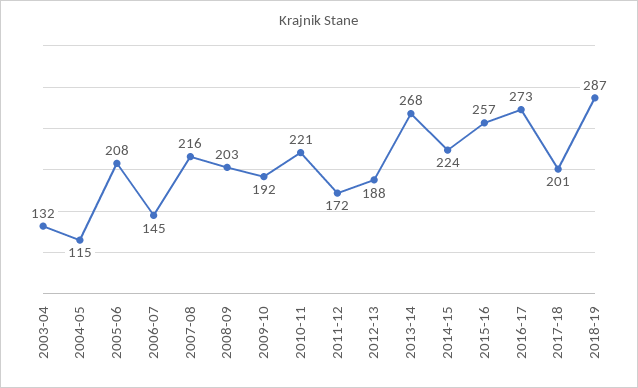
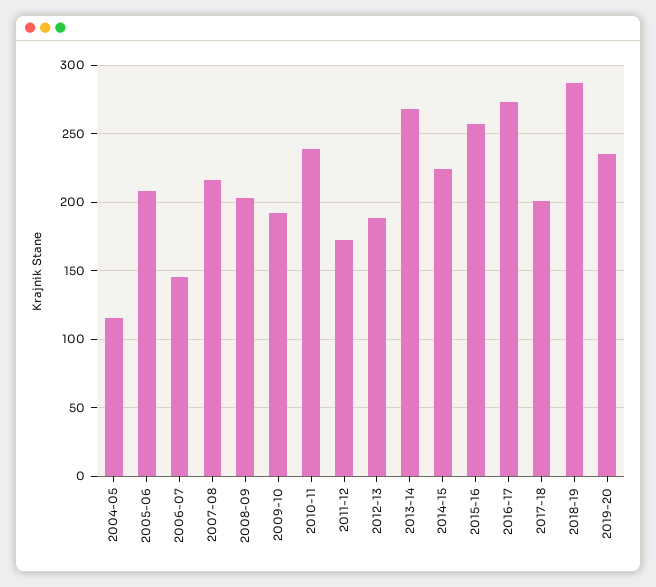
2003-04: 132 -> none
2010-11: 221 -> 240
2019-20: none -> 235

